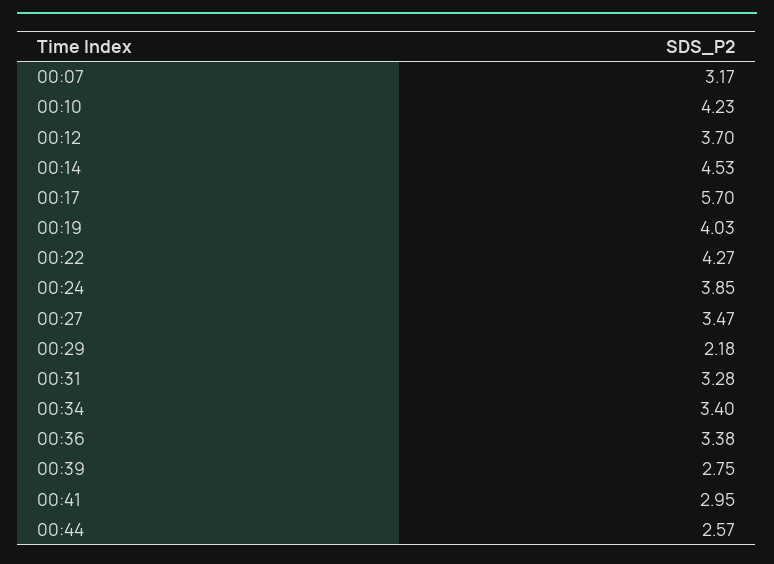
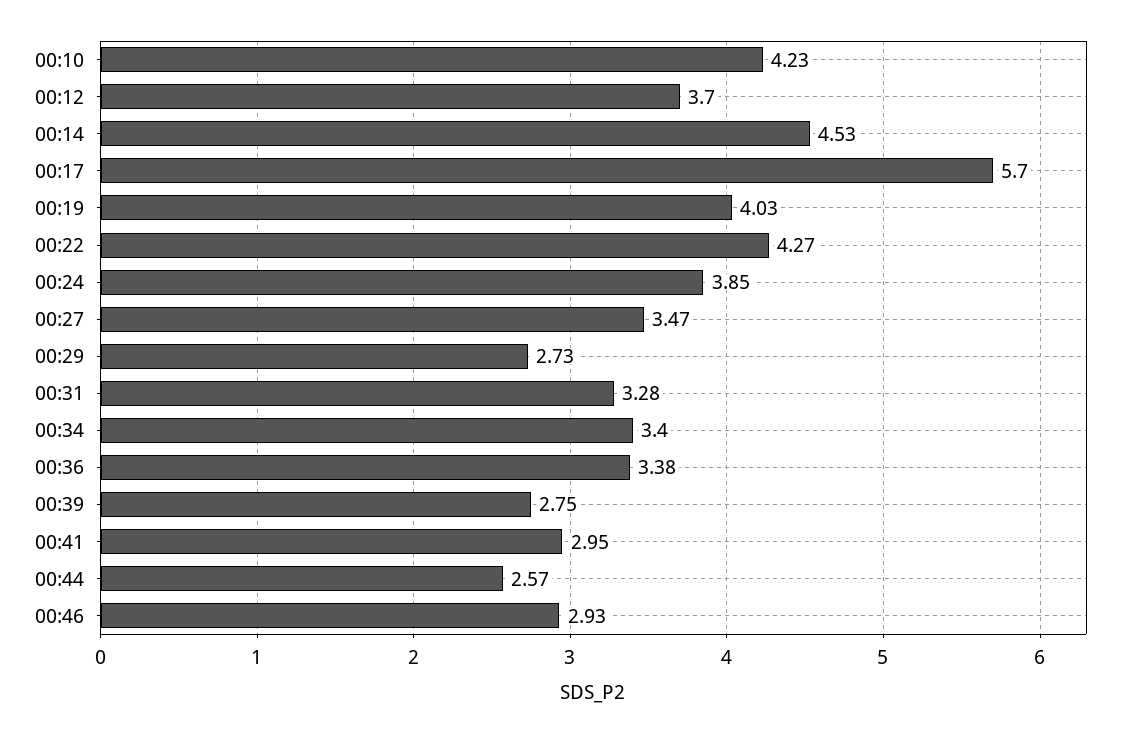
00:07: 3.17 -> none
00:29: 2.18 -> 2.73
00:46: none -> 2.93

